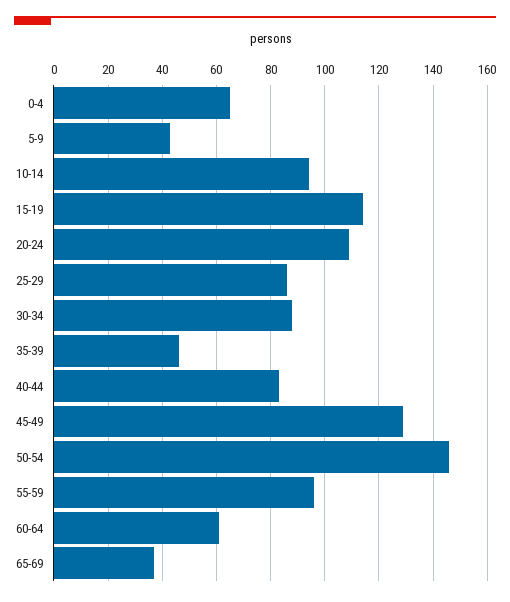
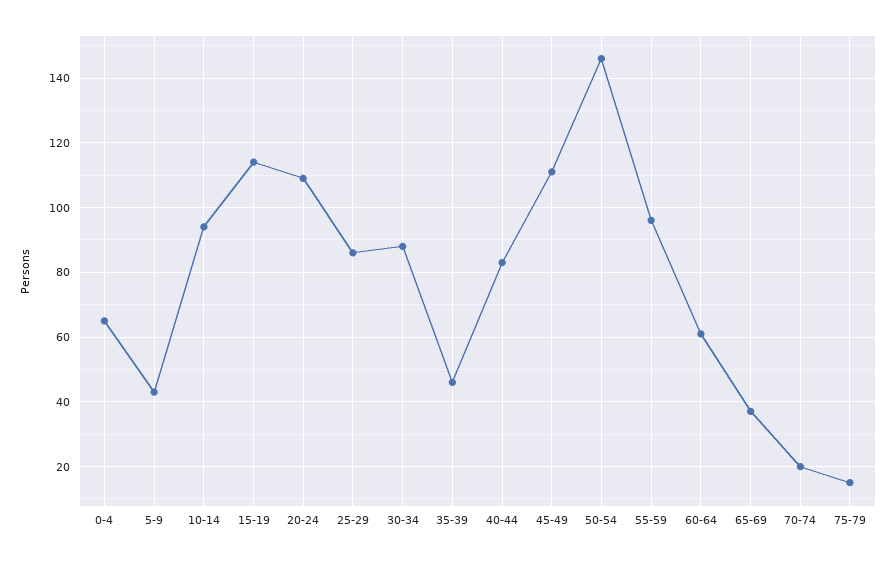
45-49: 130 -> 110
70-74: none -> 20
75-79: none -> 15

